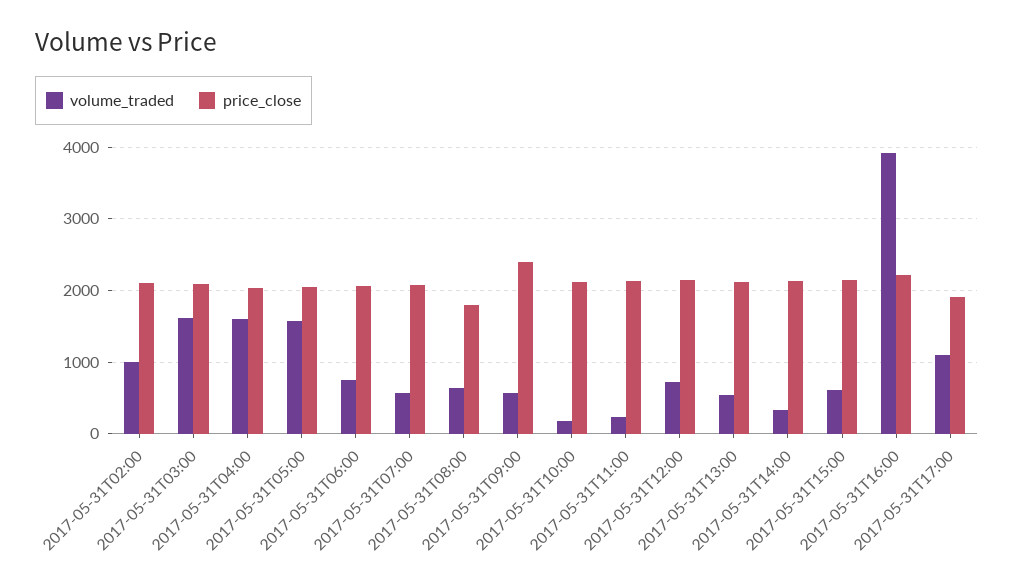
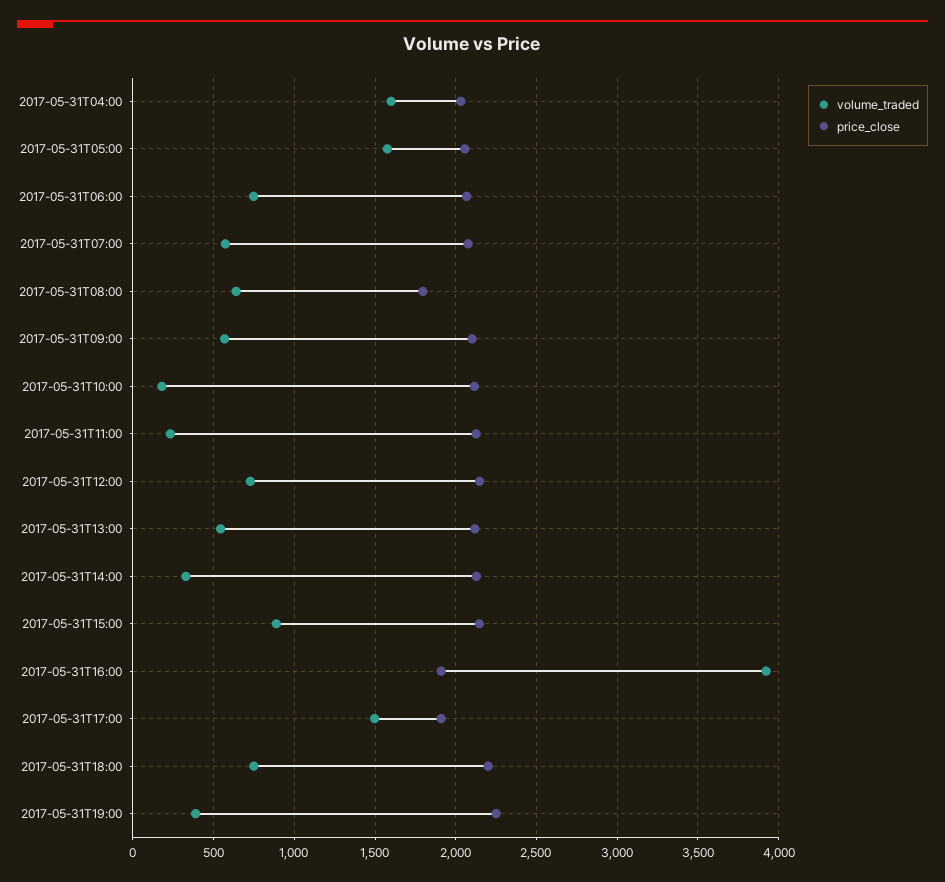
volume_traded, 2017-05-31T02:00: 1000 -> none
price_close, 2017-05-31T02:00: 2100 -> none
volume_traded, 2017-05-31T03:00: 1600 -> none
price_close, 2017-05-31T03:00: 2100 -> none
price_close, 2017-05-31T09:00: 2400 -> 2100
volume_traded, 2017-05-31T15:00: 600 -> 900
price_close, 2017-05-31T16:00: 2200 -> 1900
volume_traded, 2017-05-31T17:00: 1100 -> 1500
volume_traded, 2017-05-31T18:00: none -> 750
price_close, 2017-05-31T18:00: none -> 2200
volume_traded, 2017-05-31T19:00: none -> 400
price_close, 2017-05-31T19:00: none -> 2250

